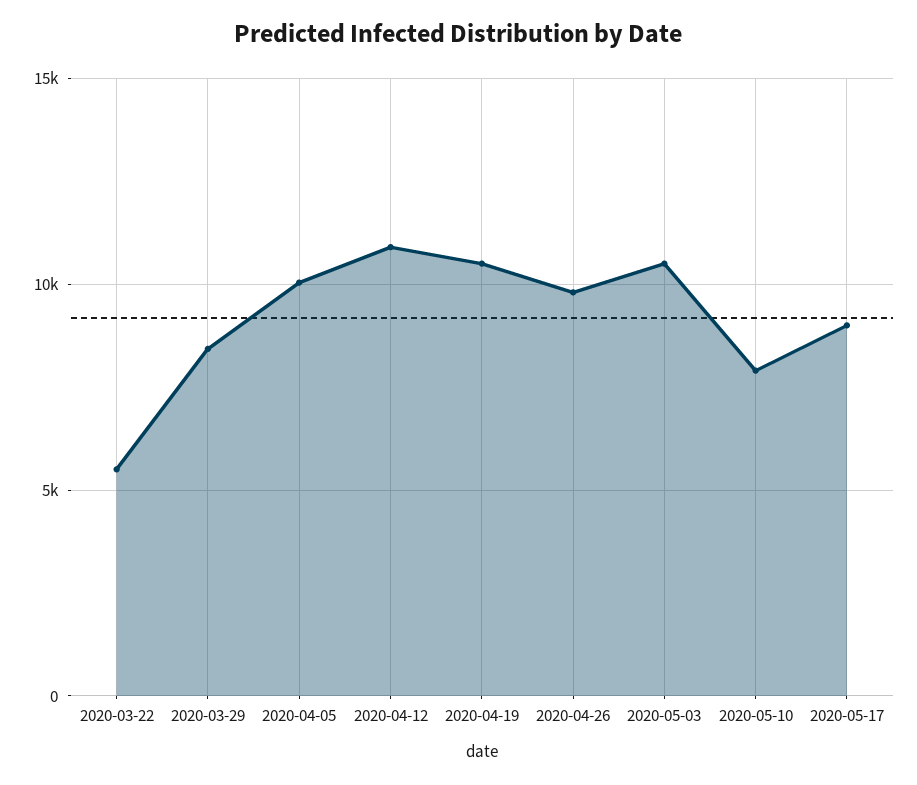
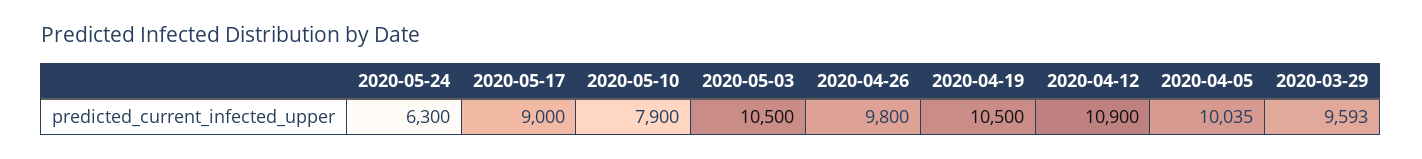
2020-03-22: 5500 -> none
2020-03-29: 8500 -> 9593
2020-05-24: none -> 6300

